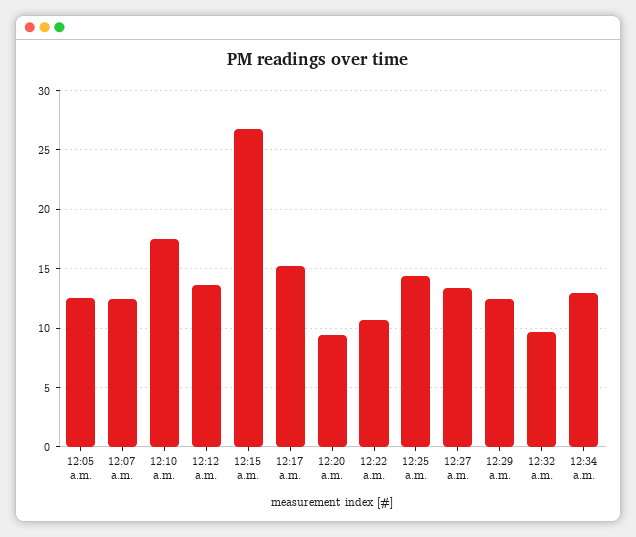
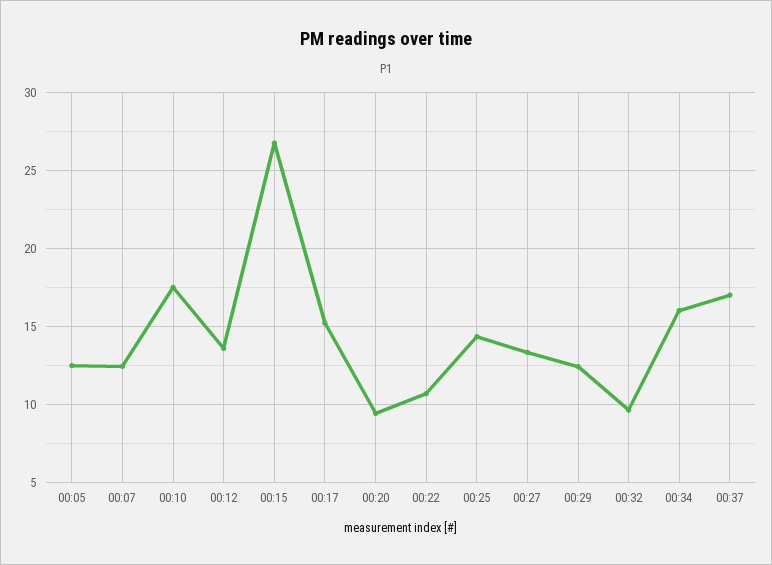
12:34 a.m.: 13 -> 16
00:37: none -> 17

